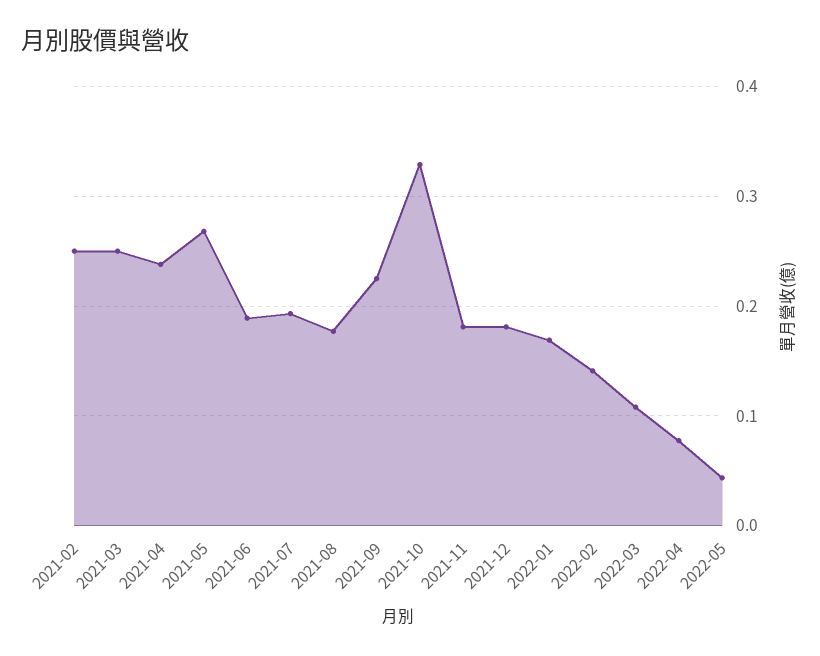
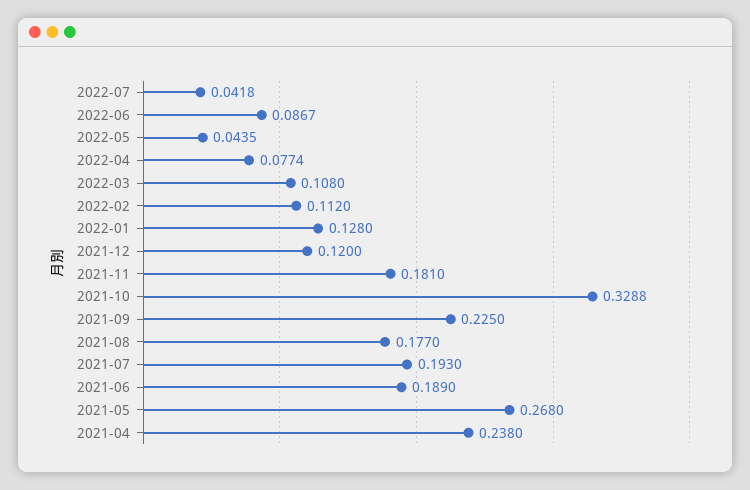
2021-02: 0.25 -> none
2021-03: 0.25 -> none
2021-12: 0.18 -> 0.12
2022-01: 0.17 -> 0.128
2022-02: 0.14 -> 0.112
2022-07: none -> 0.0418
2022-06: none -> 0.0867

